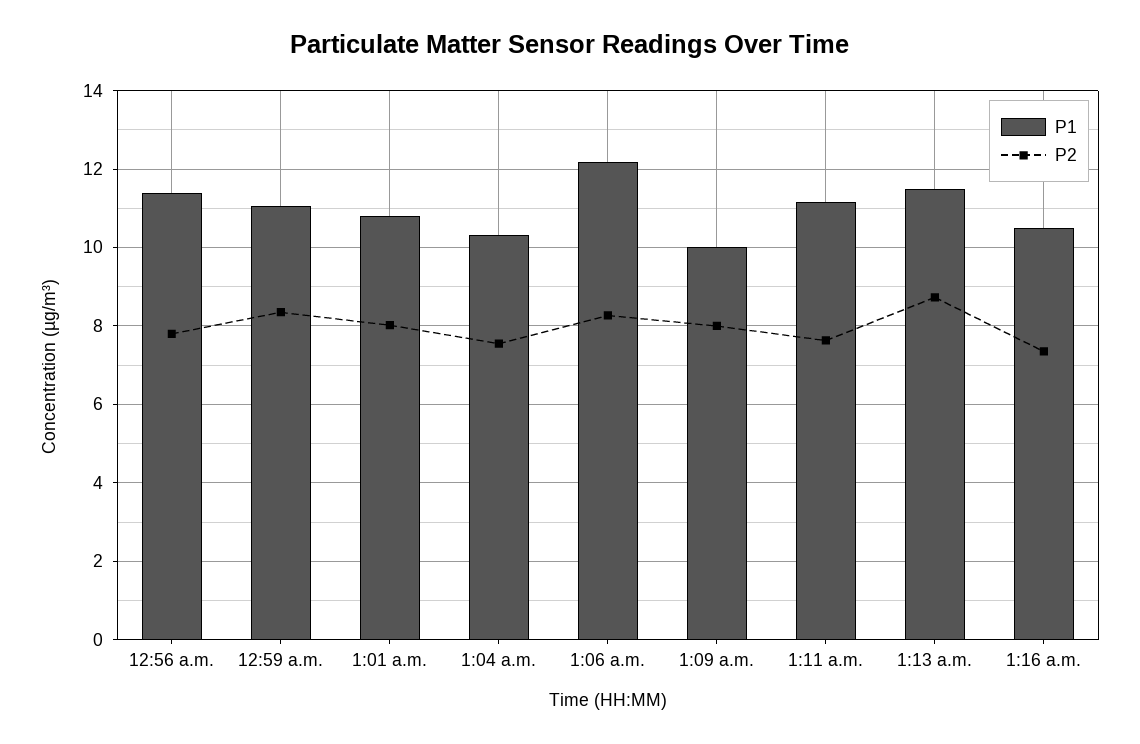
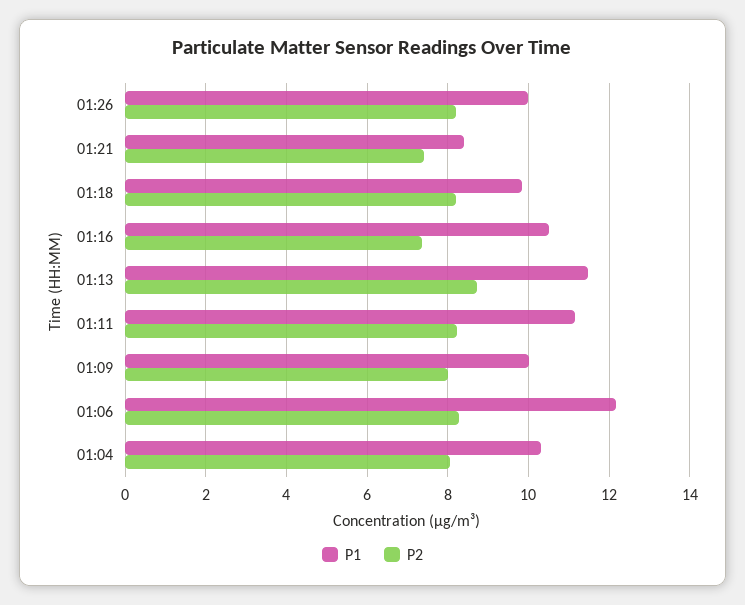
P1, 12:56 a.m.: 11.4 -> none
P2, 12:56 a.m.: 7.8 -> none
P1, 12:59 a.m.: 11 -> none
P2, 12:59 a.m.: 8.4 -> none
P1, 1:01 a.m.: 10.8 -> none
P2, 1:01 a.m.: 8 -> none
P2, 1:04 a.m.: 7.6 -> 8
P2, 1:11 a.m.: 7.6 -> 8.2
P1, 01:26: none -> 10
P2, 01:26: none -> 8.2
P1, 01:21: none -> 8.4
P2, 01:21: none -> 7.4
P1, 01:18: none -> 9.8
P2, 01:18: none -> 8.2

